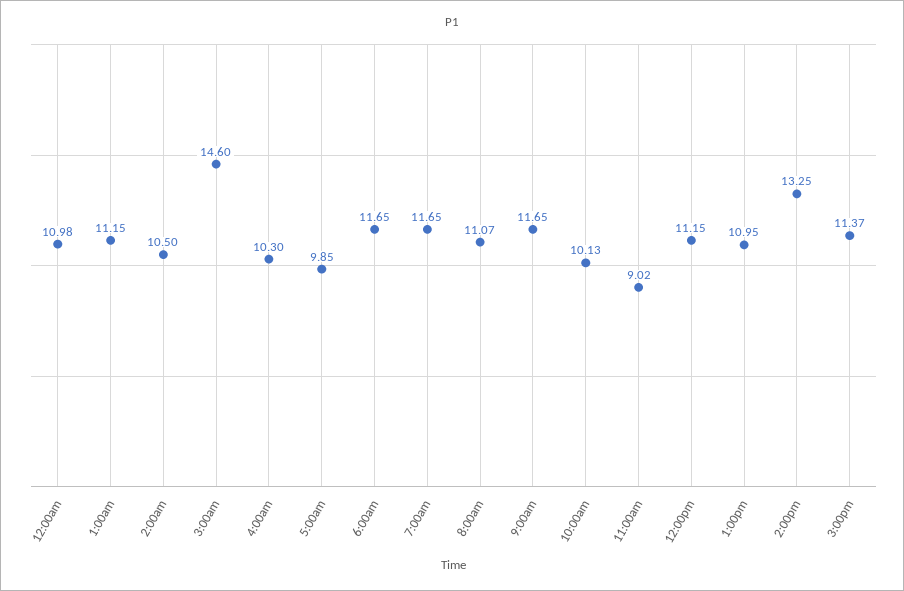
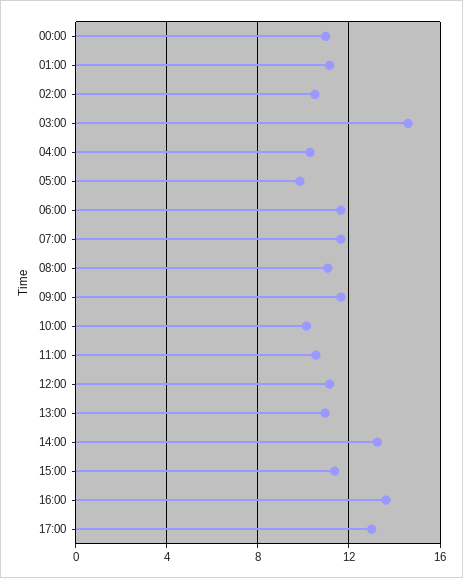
11:00am: 9.02 -> 10.5
16:00: none -> 13.5
17:00: none -> 13

